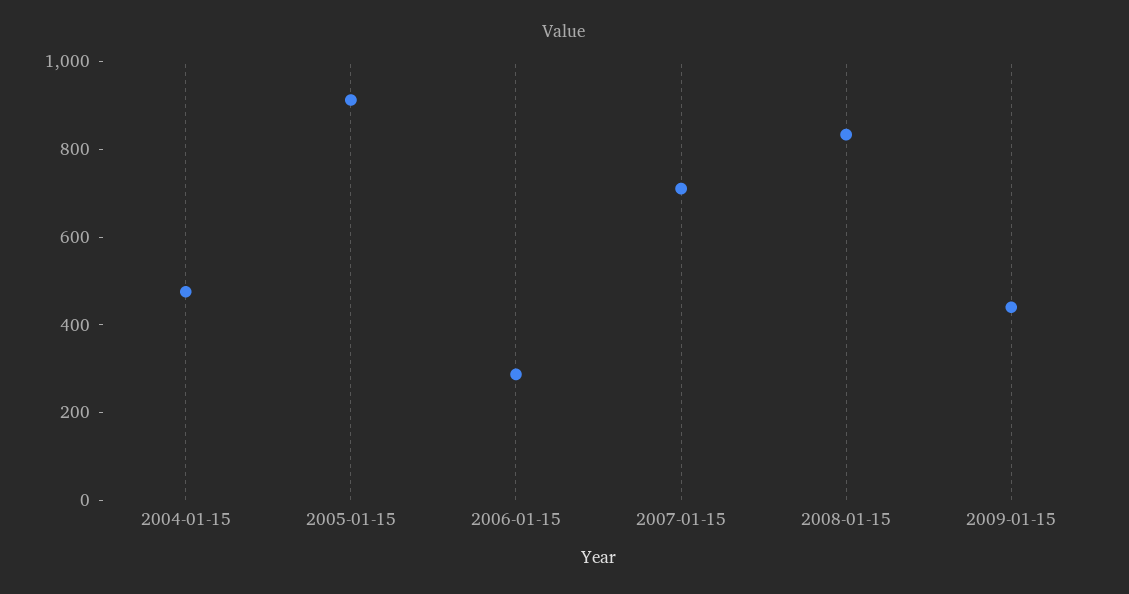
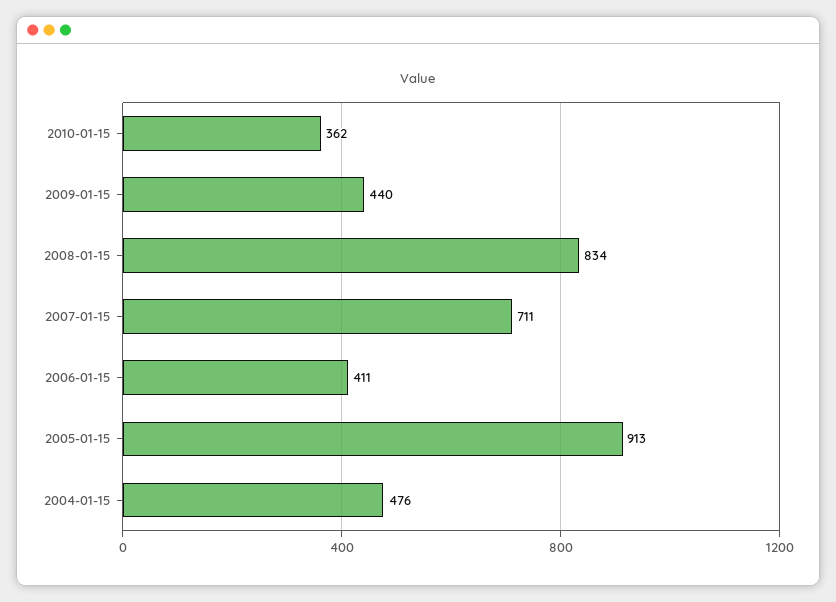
2006-01-15: 300 -> 411
2010-01-15: none -> 362

